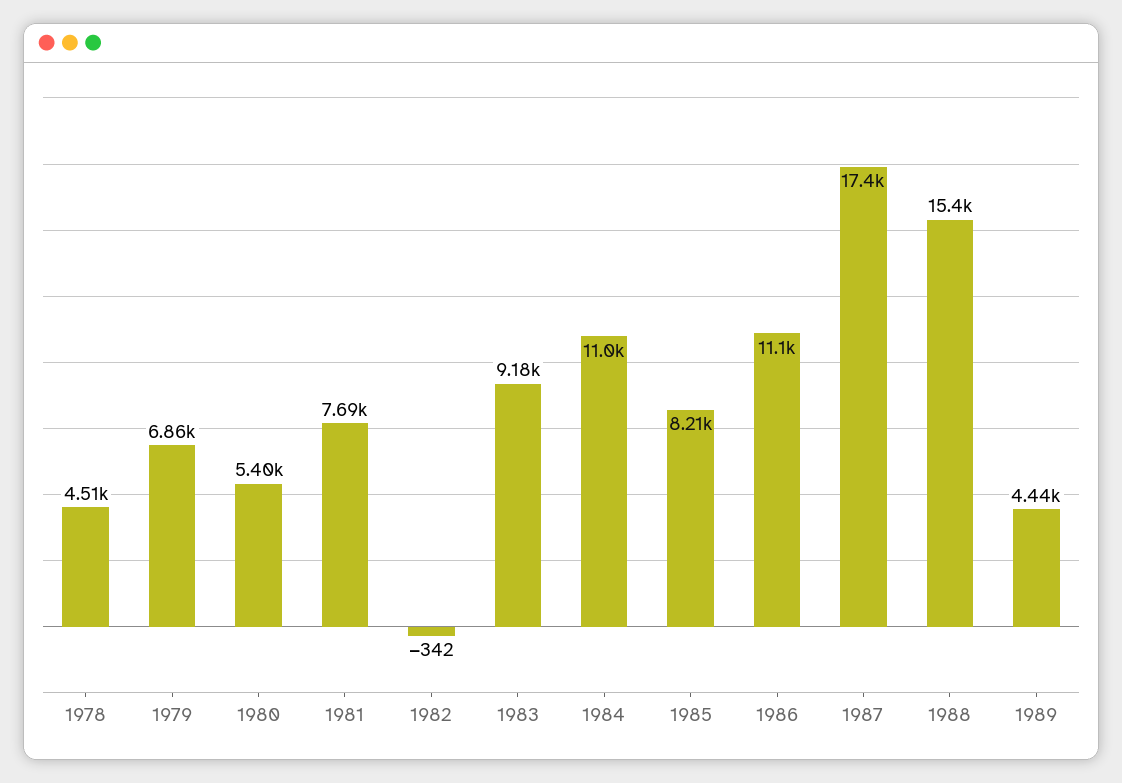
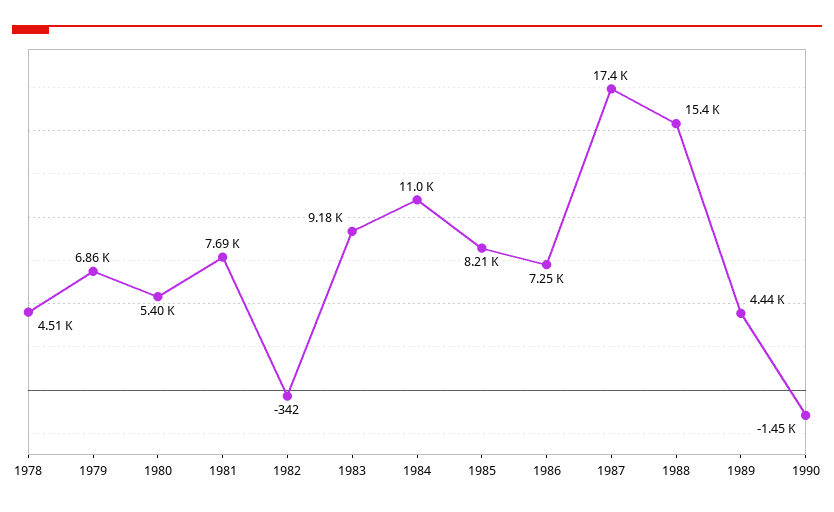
1986: 11100 -> 7250
1990: none -> -1450

